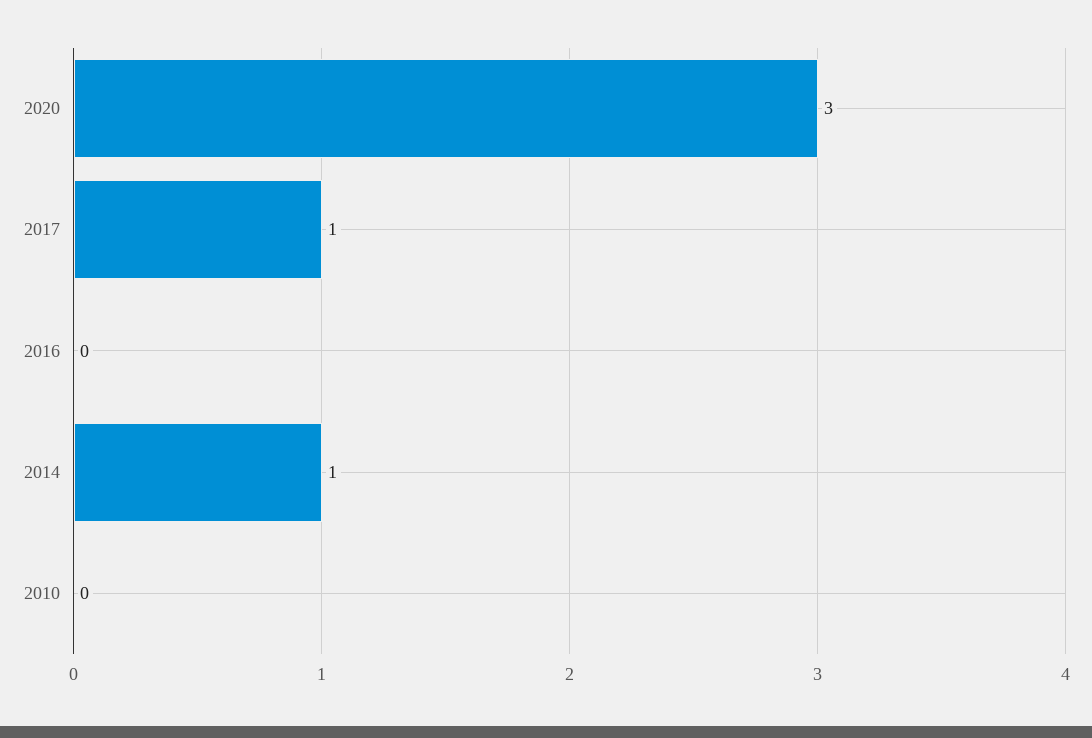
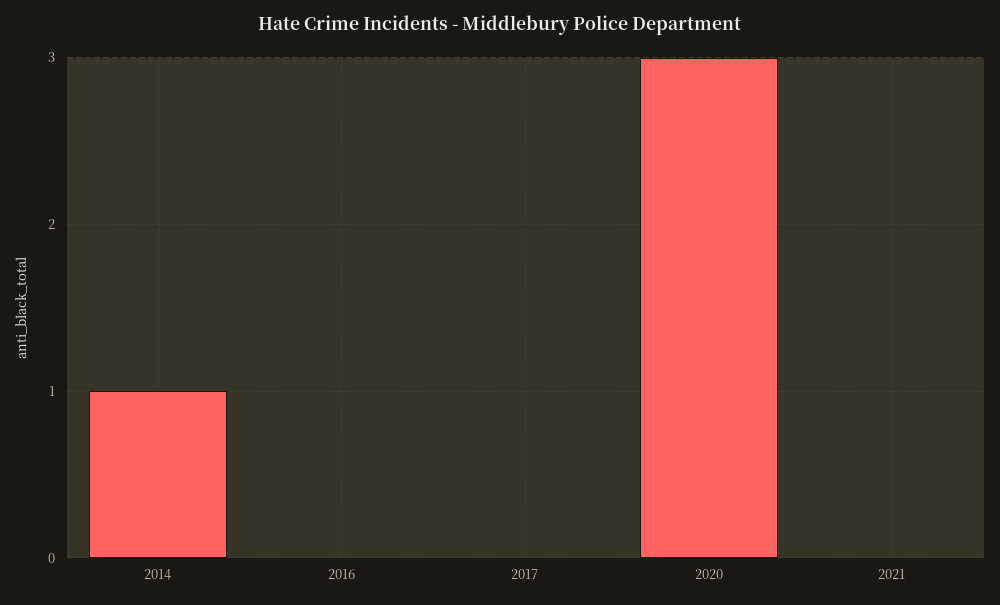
2017: 1 -> 0
2010: 0 -> none
2021: none -> 0

